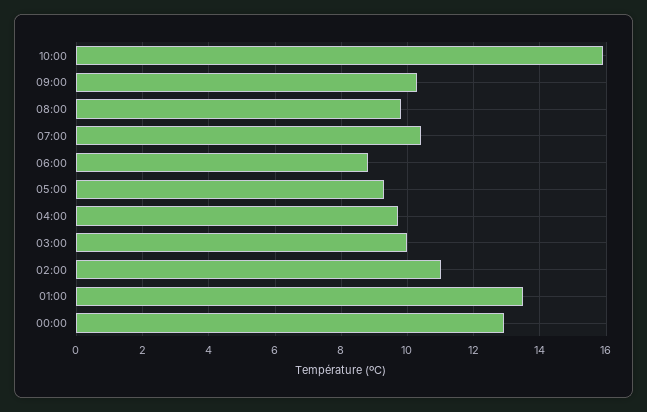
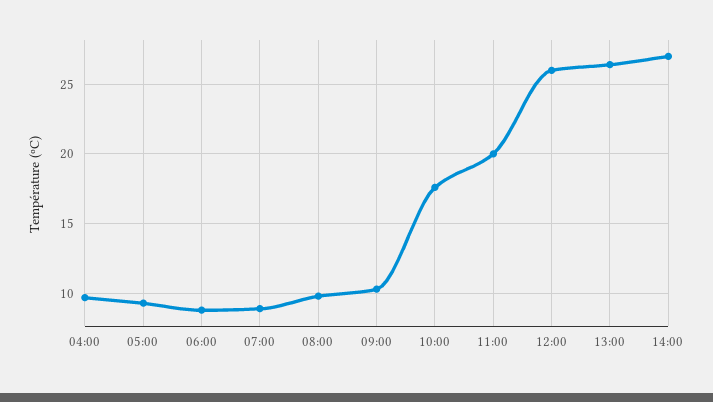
10:00: 16 -> 17.5
07:00: 10.5 -> 9
03:00: 10 -> none
02:00: 11 -> none
01:00: 13.5 -> none
00:00: 13 -> none
11:00: none -> 20
12:00: none -> 26
13:00: none -> 26.5
14:00: none -> 27

